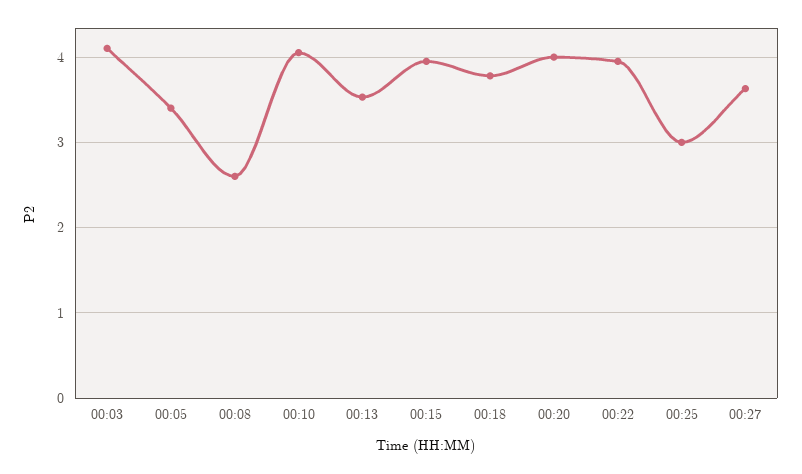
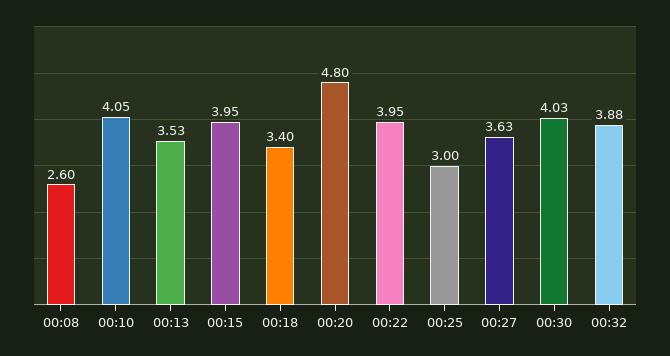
00:03: 4.1 -> none
00:05: 3.4 -> none
00:18: 3.8 -> 3.4
00:20: 4 -> 4.8
00:30: none -> 4.03
00:32: none -> 3.88

